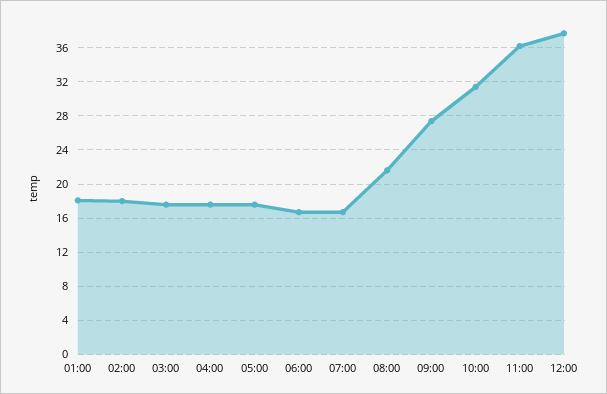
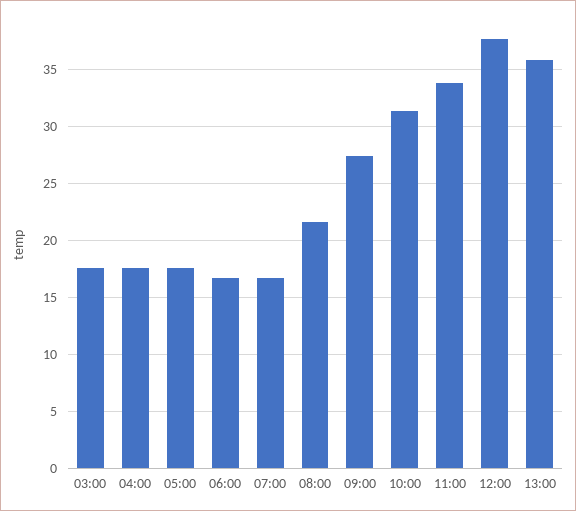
01:00: 18 -> none
02:00: 18 -> none
11:00: 36 -> 34
13:00: none -> 36

